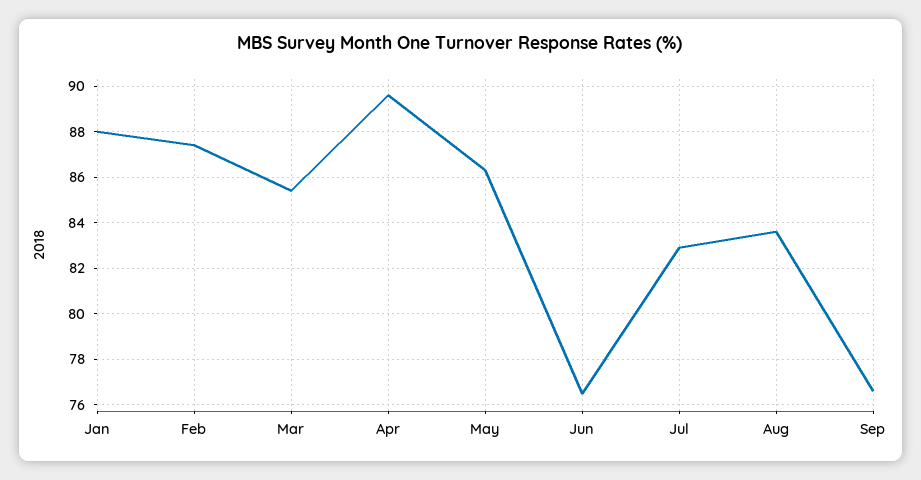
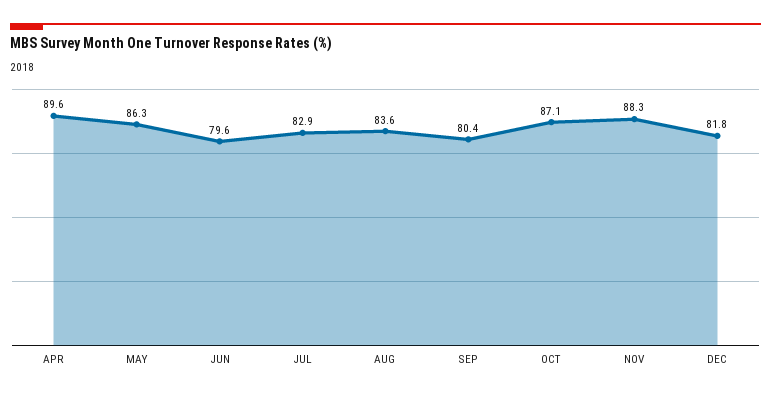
Jan: 88 -> none
Feb: 87.5 -> none
Mar: 85.5 -> none
Jun: 76.5 -> 79.6
Sep: 76.5 -> 80.4
OCT: none -> 87.1
NOV: none -> 88.3
DEC: none -> 81.8

